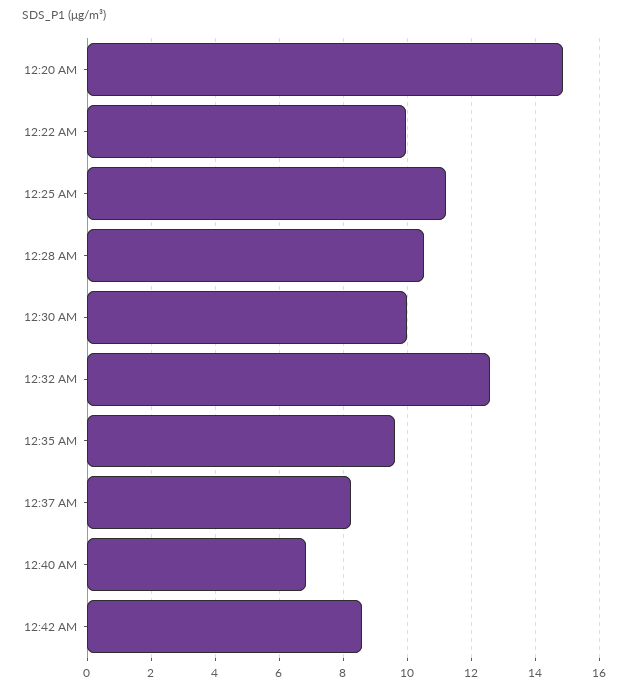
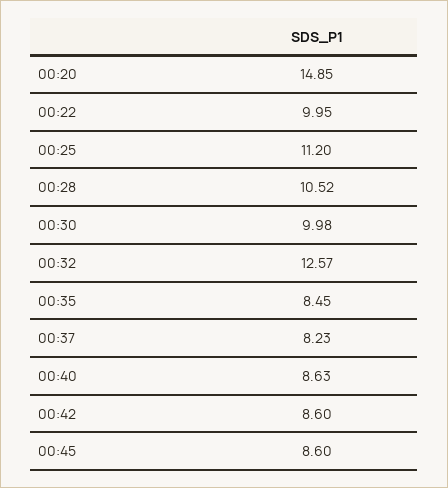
12:35 AM: 9.6 -> 8.45
12:40 AM: 6.8 -> 8.63
00:45: none -> 8.6

